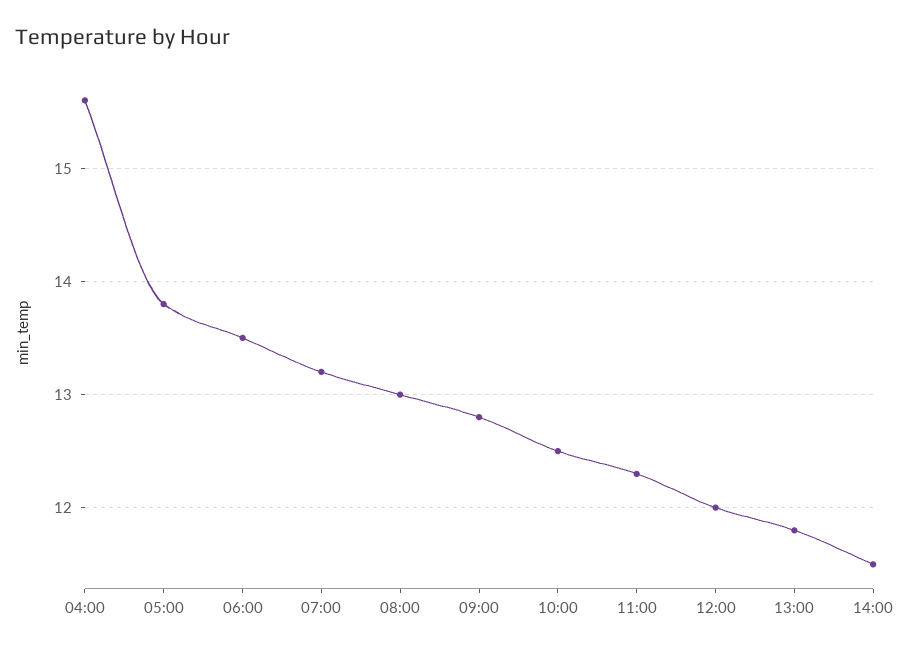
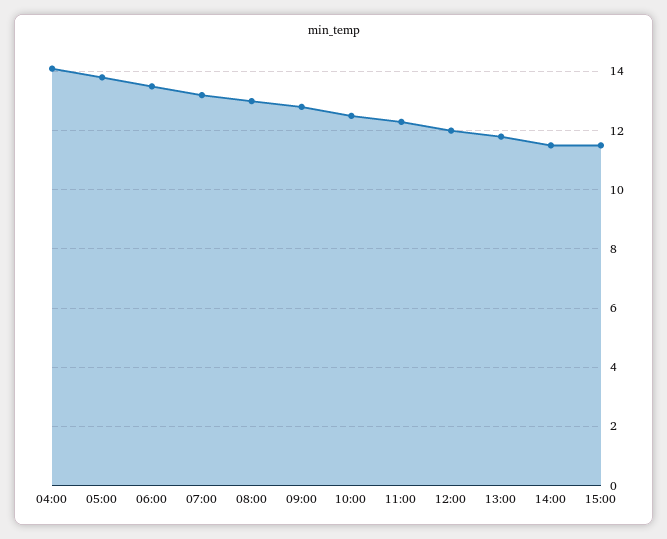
04:00: 15.6 -> 14
15:00: none -> 11.5

